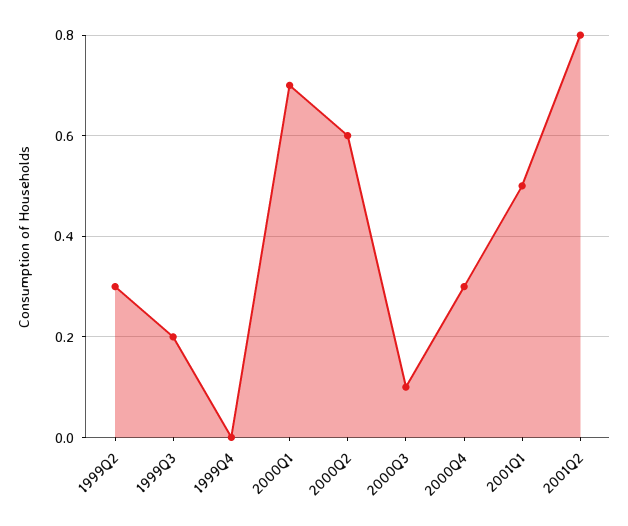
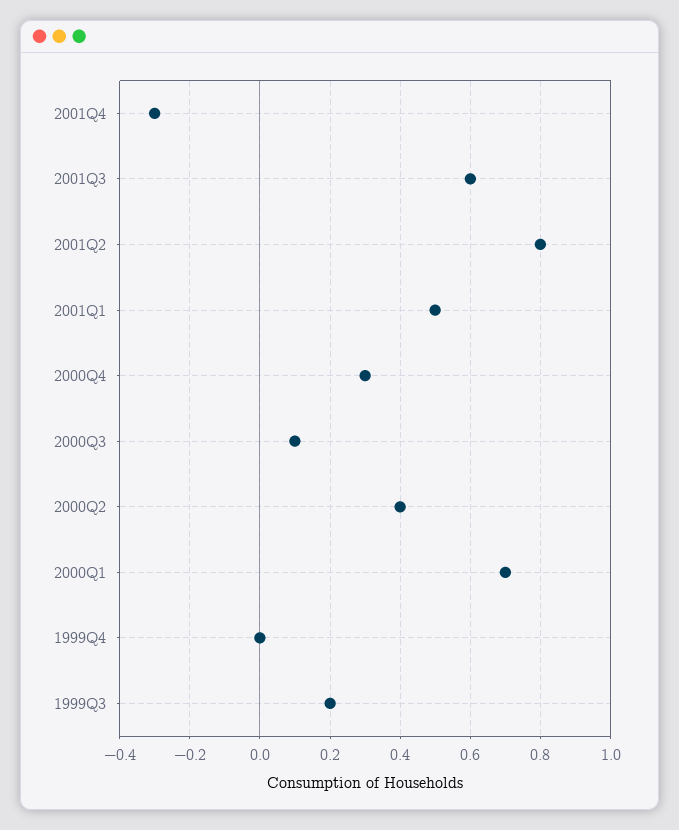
1999Q2: 0.3 -> none
2000Q2: 0.6 -> 0.4
2001Q4: none -> -0.3
2001Q3: none -> 0.6

